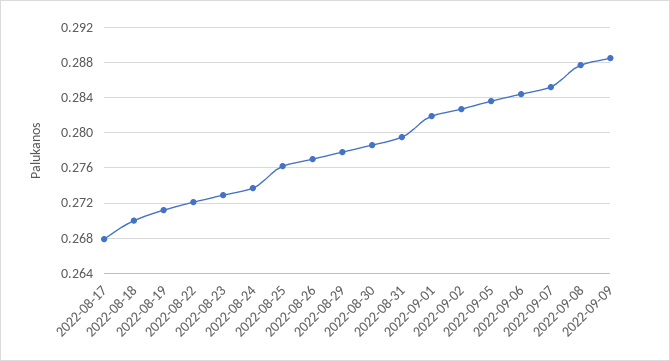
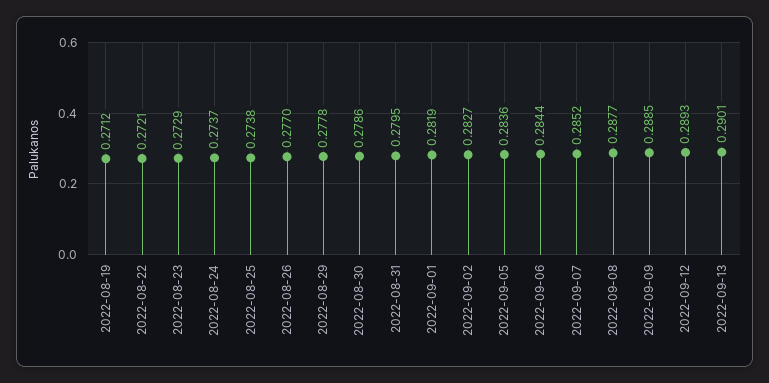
2022-08-17: 0.268 -> none
2022-08-18: 0.27 -> none
2022-08-25: 0.276 -> 0.2738
2022-09-12: none -> 0.2893
2022-09-13: none -> 0.2901

